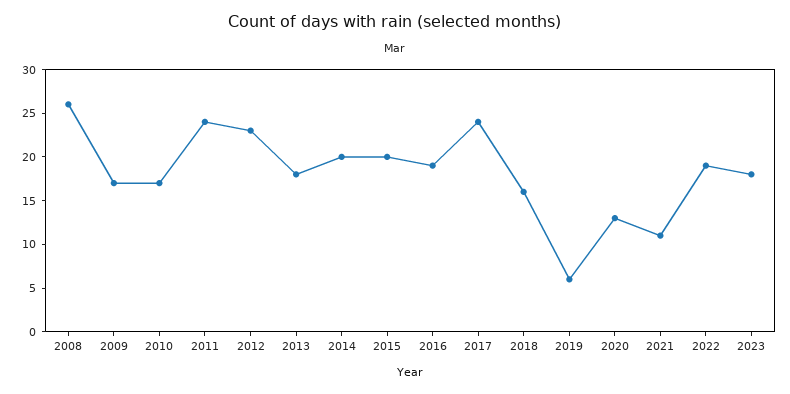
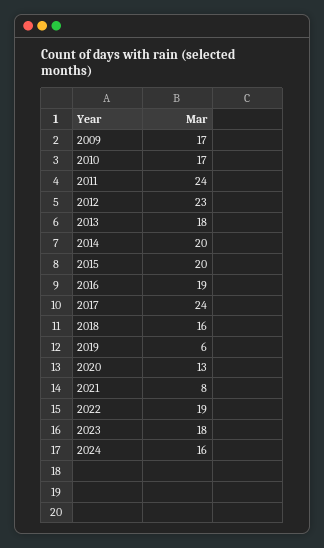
2008: 26 -> none
2021: 11 -> 8
2024: none -> 16

